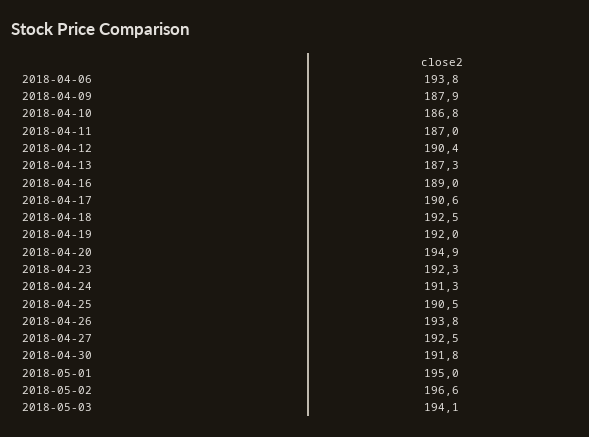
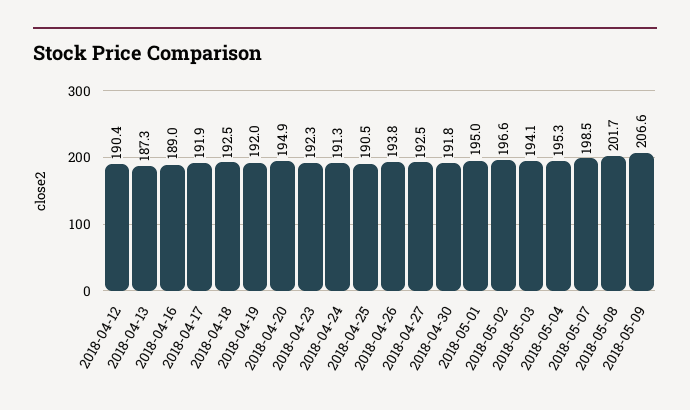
2018-04-06: 193.8 -> none
2018-04-09: 187.9 -> none
2018-04-10: 186.8 -> none
2018-04-11: 187 -> none
2018-04-17: 190.6 -> 191.9
2018-05-04: none -> 195.3
2018-05-07: none -> 198.5
2018-05-08: none -> 201.7
2018-05-09: none -> 206.6

